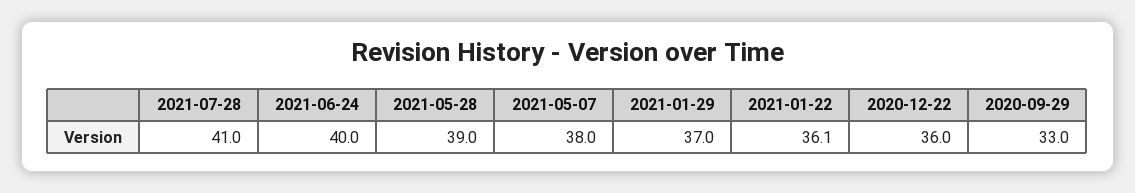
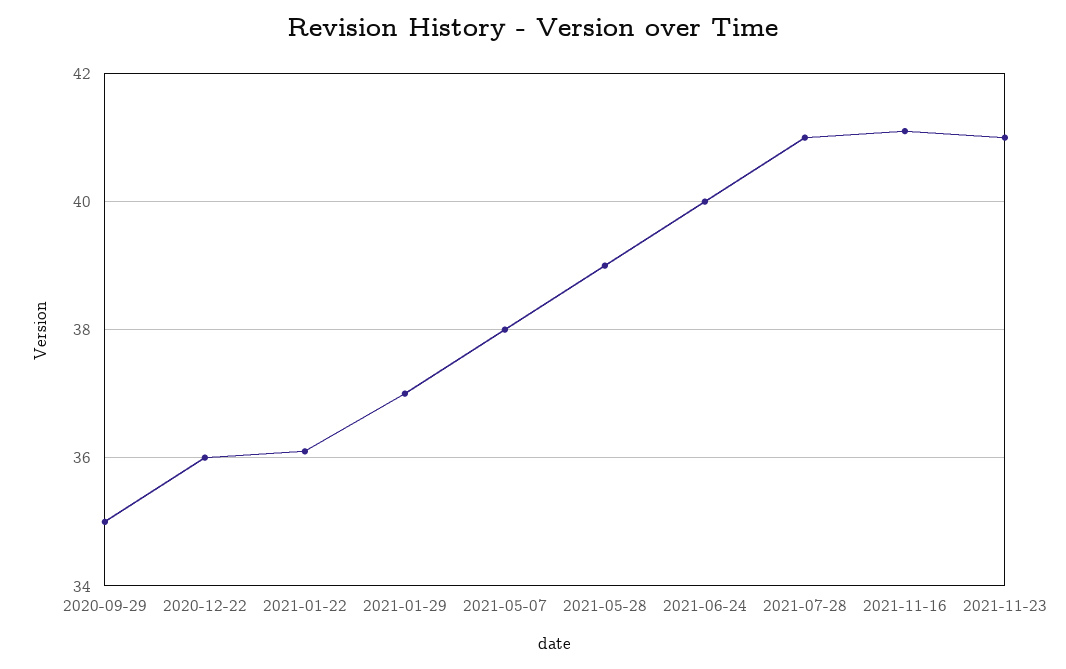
2020-09-29: 33 -> 35
2021-11-16: none -> 41
2021-11-23: none -> 41

